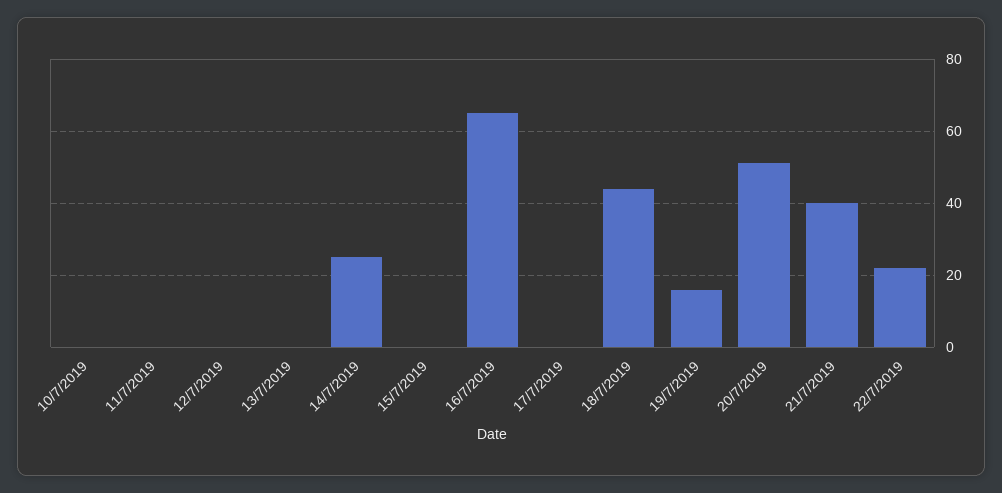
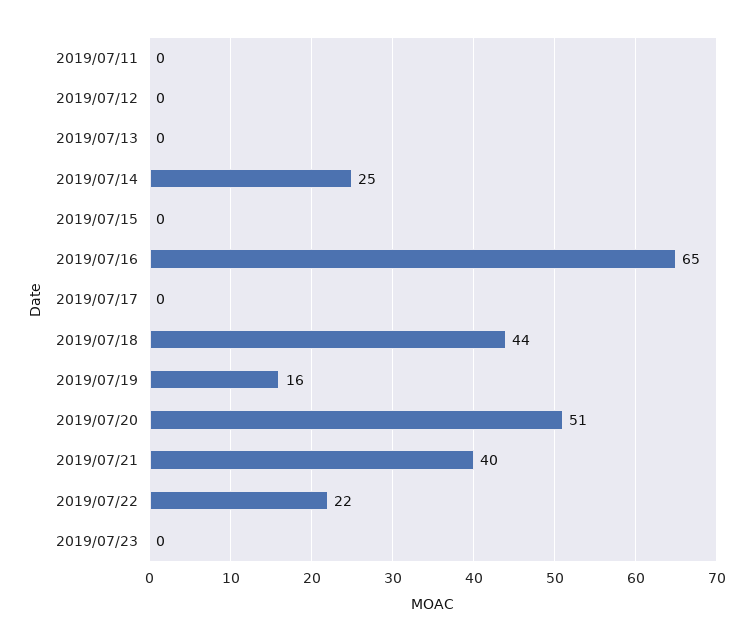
10/7/2019: 0 -> none
2019/07/23: none -> 0

